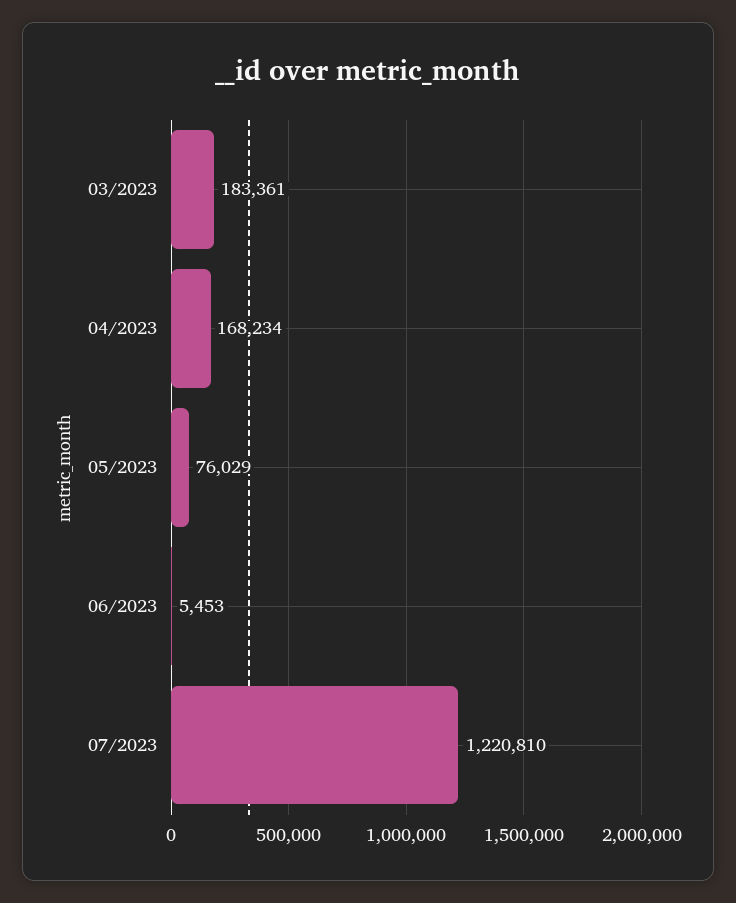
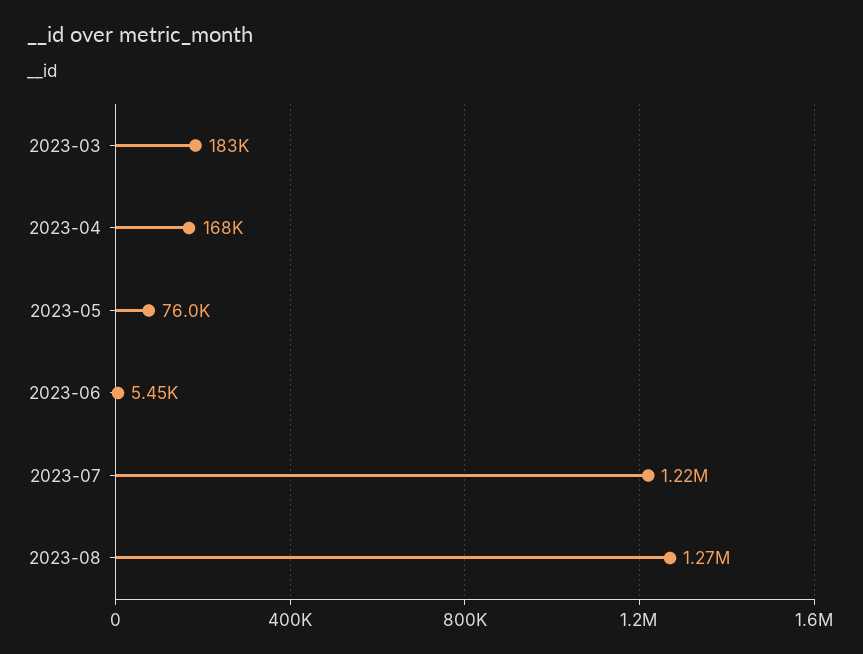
2023-08: none -> 1270000

